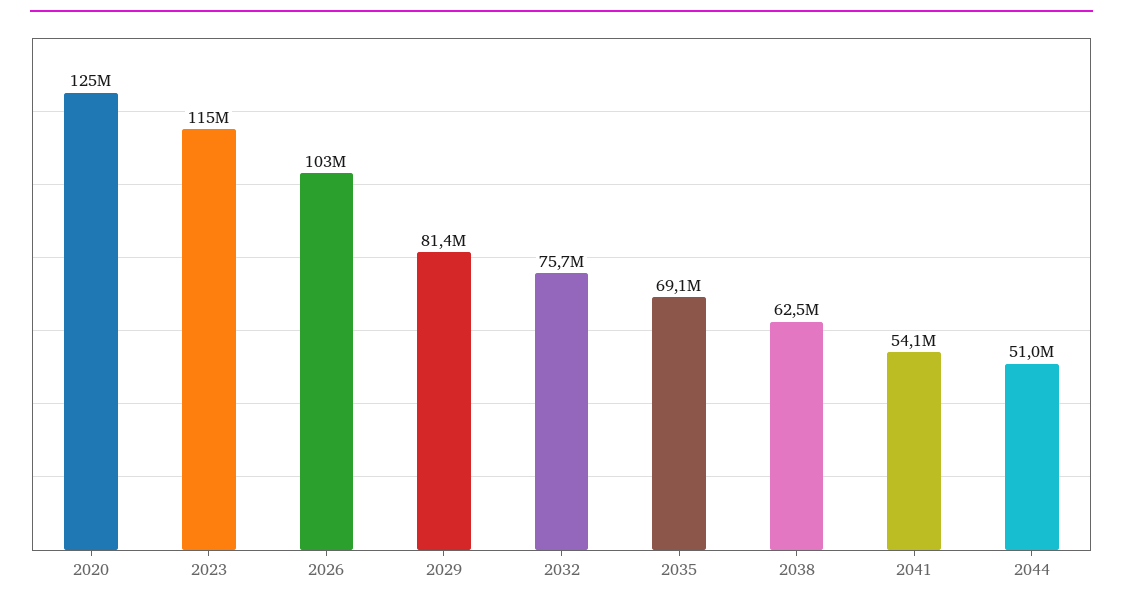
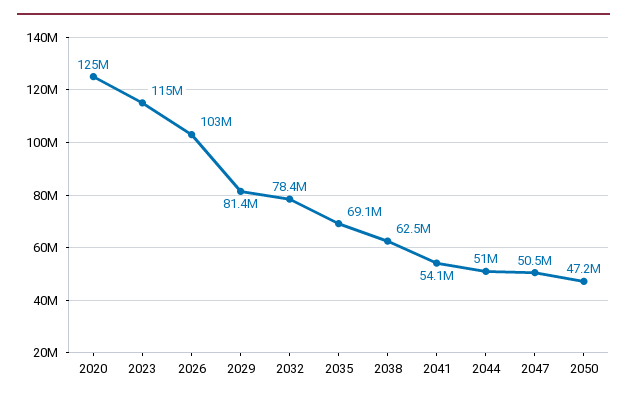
2032: 75700000 -> 78400000
2047: none -> 50500000
2050: none -> 47200000

